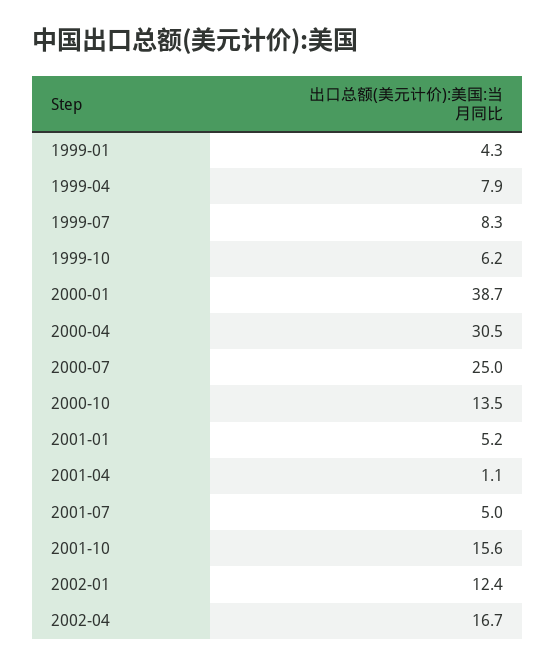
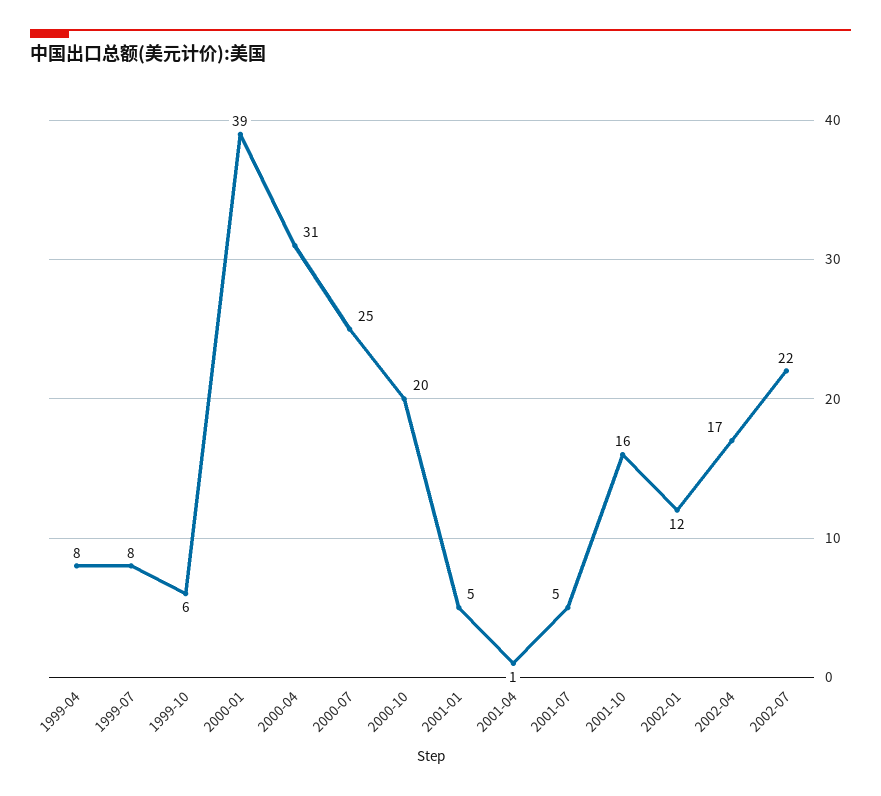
1999-01: 4.3 -> none
2000-10: 13.5 -> 20
2002-07: none -> 22

